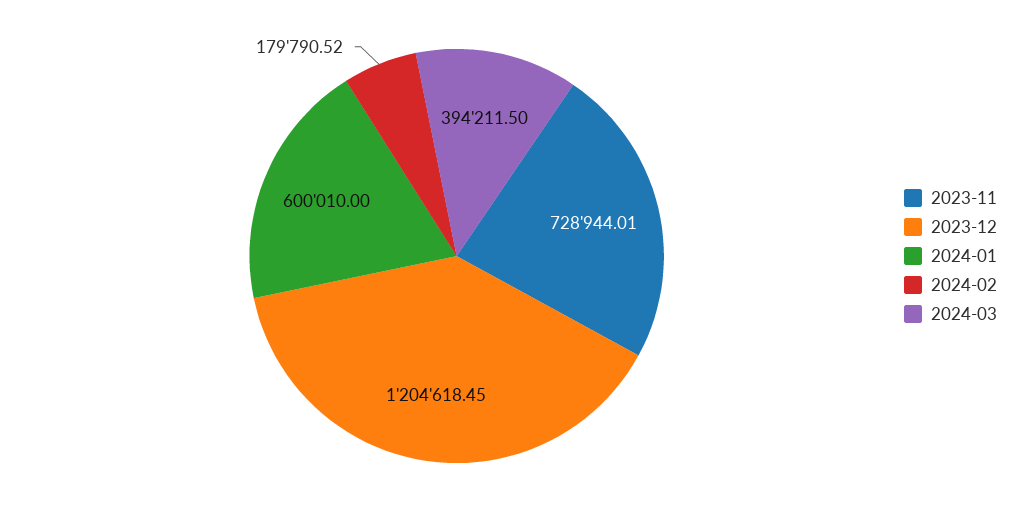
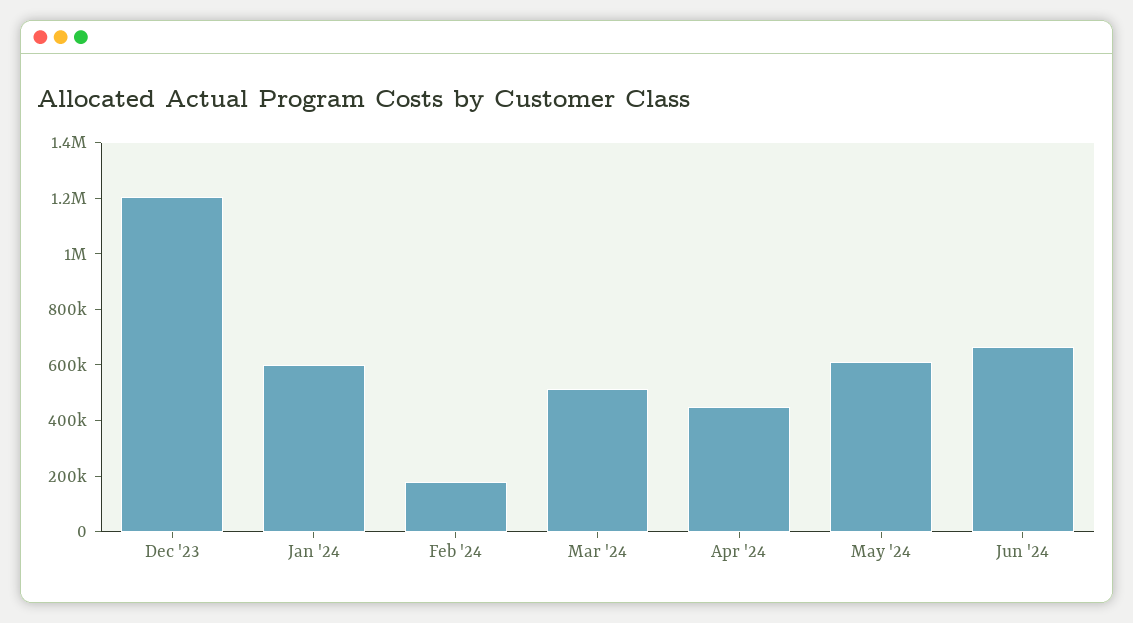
2023-11: 728944.01 -> none
2024-03: 394211.5 -> 500000
Apr '24: none -> 450000
May '24: none -> 600000
Jun '24: none -> 650000

